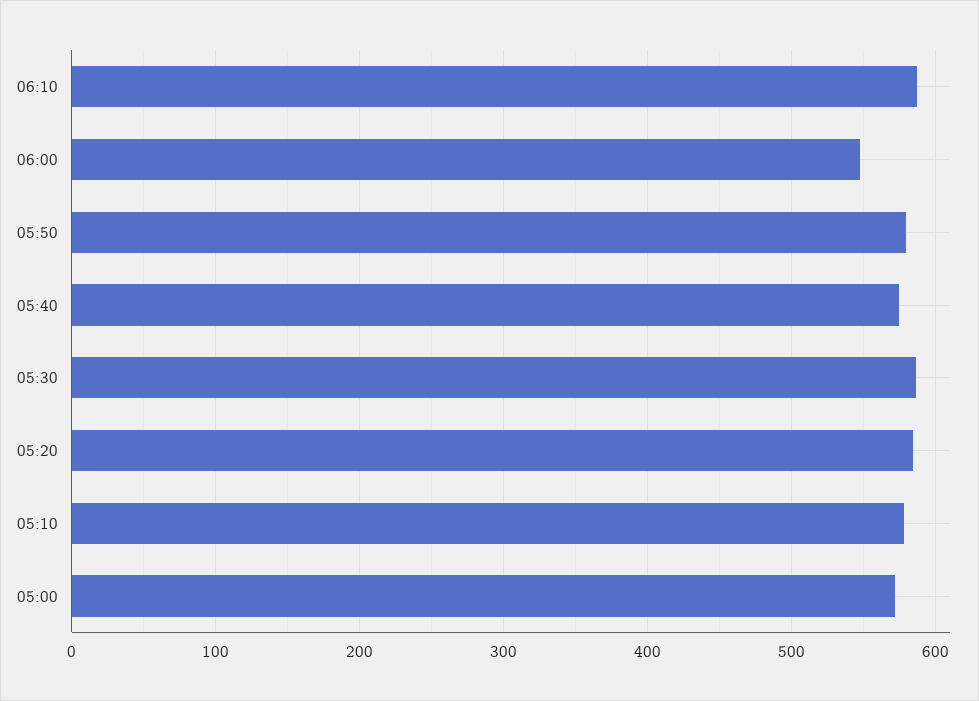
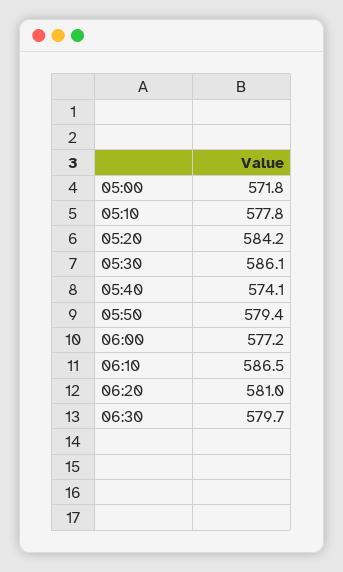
06:00: 550 -> 577.2
06:20: none -> 581
06:30: none -> 579.7

